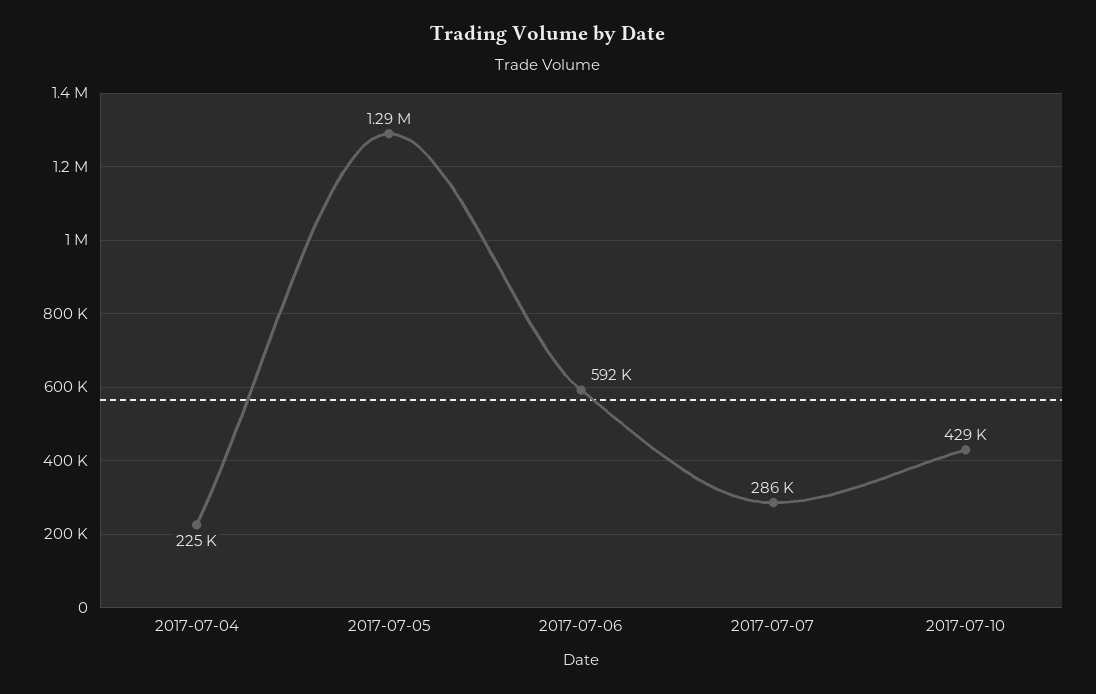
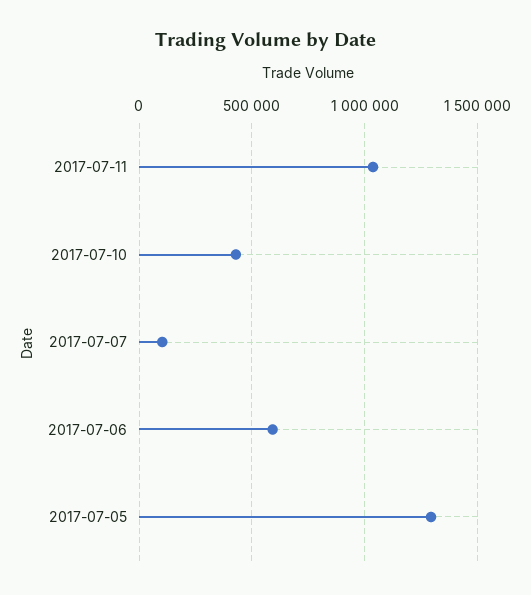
2017-07-04: 225000 -> none
2017-07-07: 286000 -> 100000
2017-07-11: none -> 1050000

